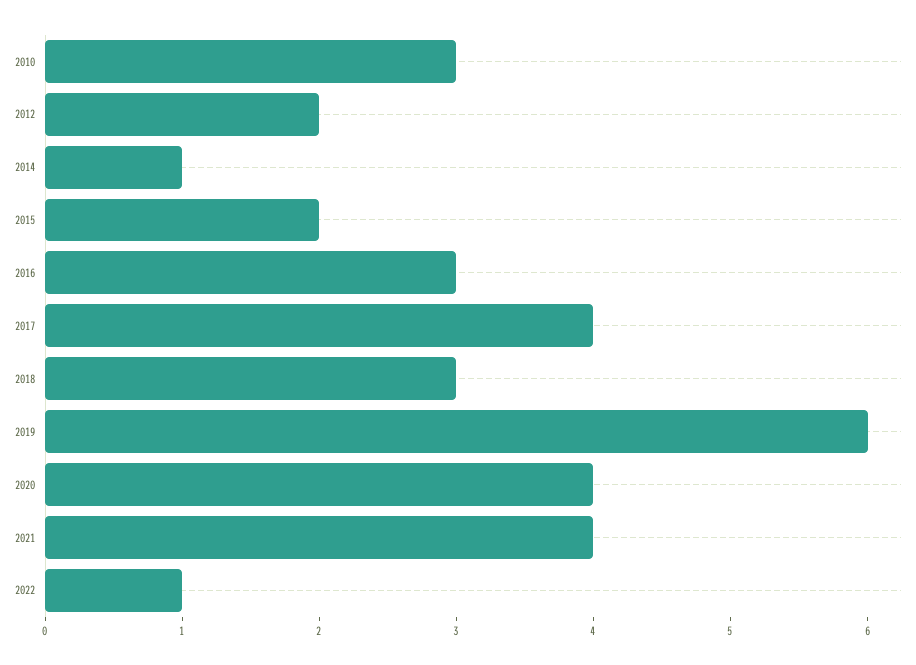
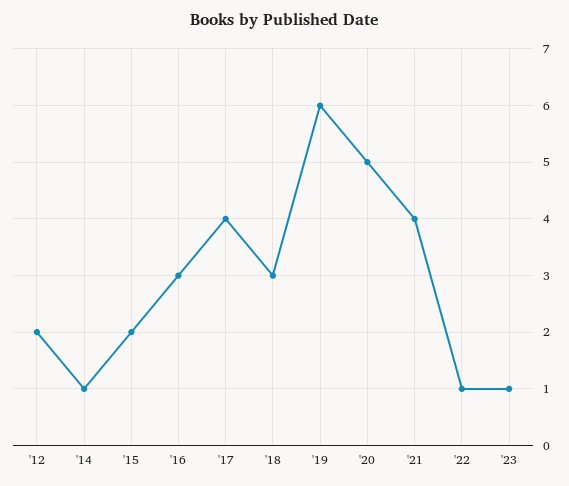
2010: 3 -> none
2020: 4 -> 5
'23: none -> 1

